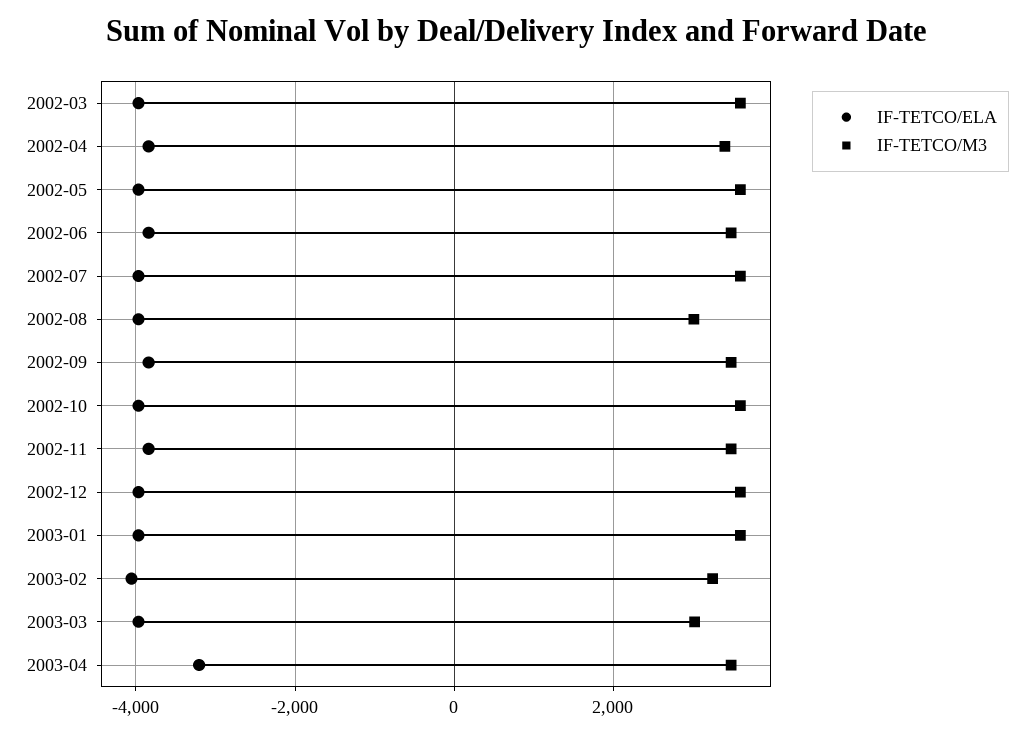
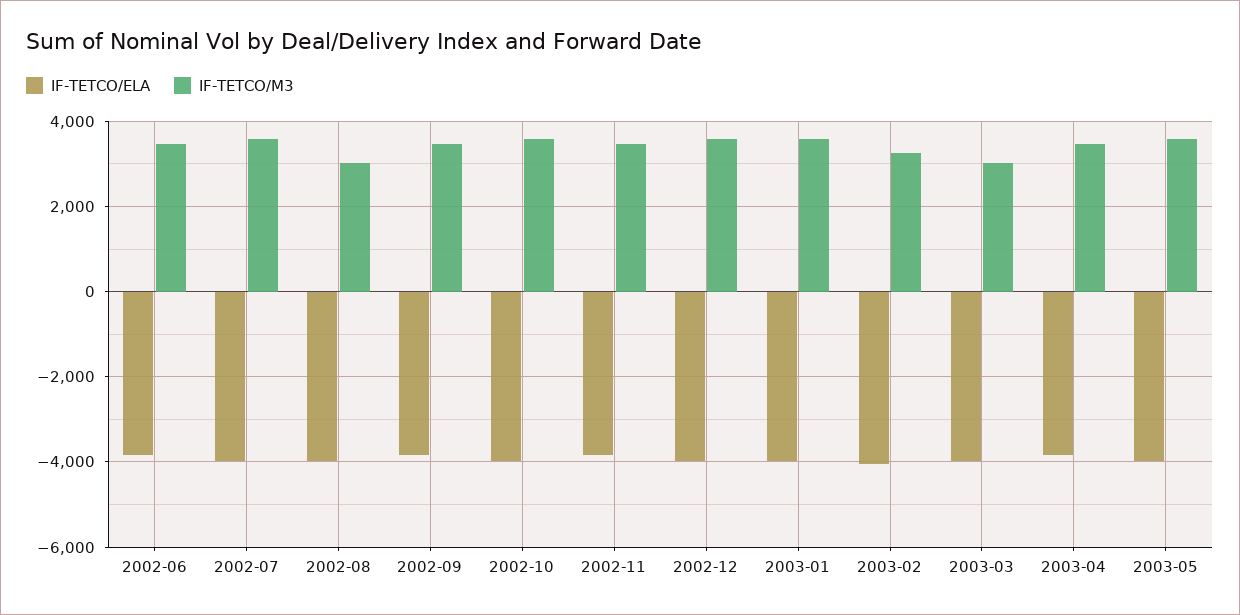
IF-TETCO/ELA, 2002-03: -4000 -> none
IF-TETCO/M3, 2002-03: 3600 -> none
IF-TETCO/ELA, 2002-04: -3800 -> none
IF-TETCO/M3, 2002-04: 3400 -> none
IF-TETCO/ELA, 2002-05: -4000 -> none
IF-TETCO/M3, 2002-05: 3600 -> none
IF-TETCO/ELA, 2003-04: -3200 -> -3800
IF-TETCO/ELA, 2003-05: none -> -4000
IF-TETCO/M3, 2003-05: none -> 3600

